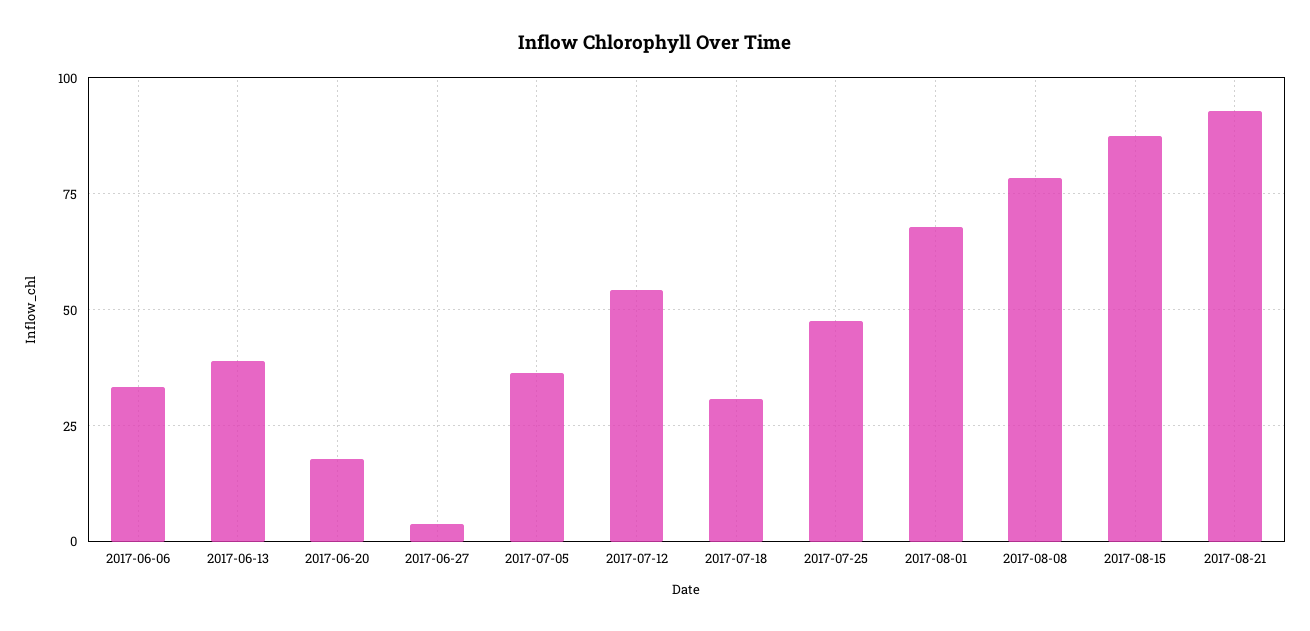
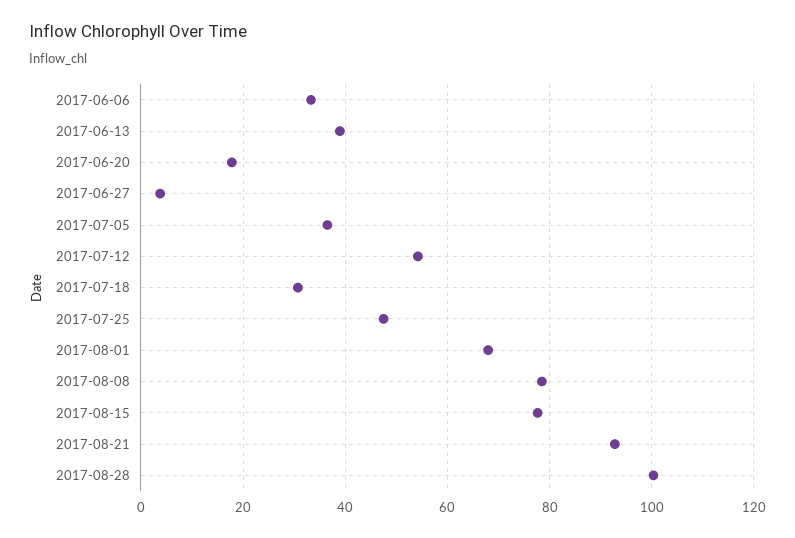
2017-08-15: 87.5 -> 78
2017-08-28: none -> 100

